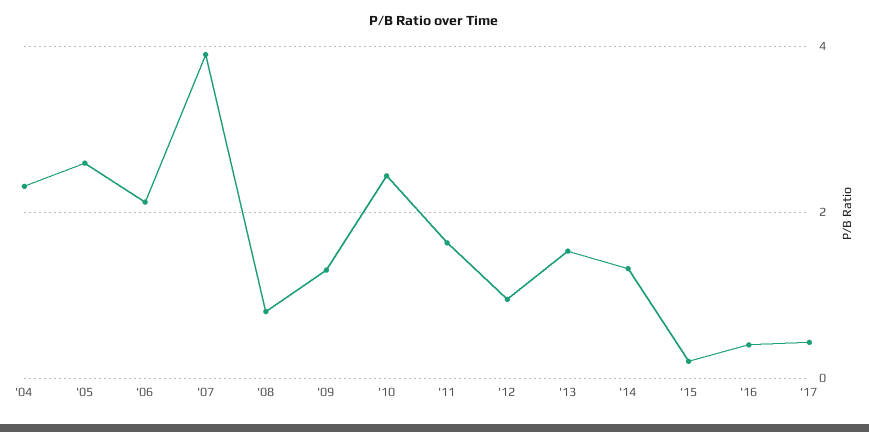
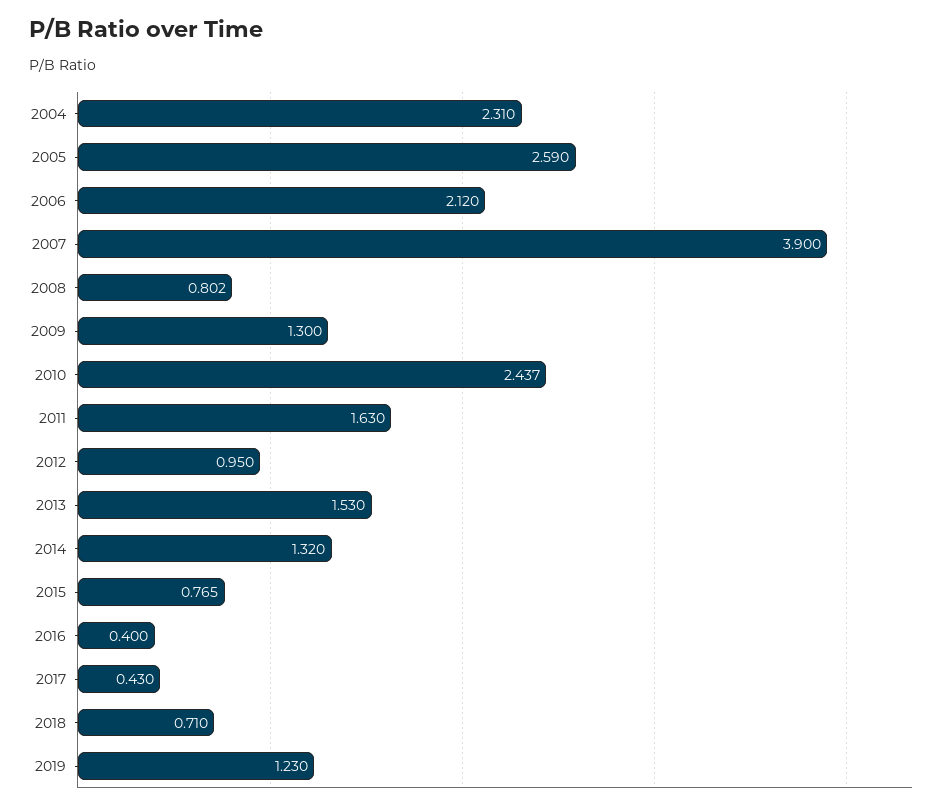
'15: 0.2 -> 0.765
2018: none -> 0.71
2019: none -> 1.23

